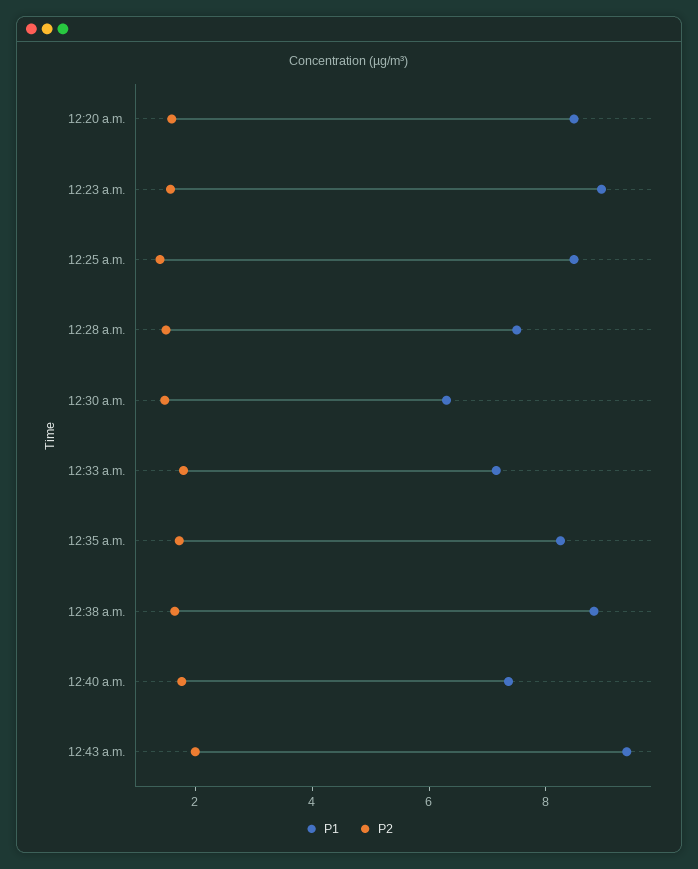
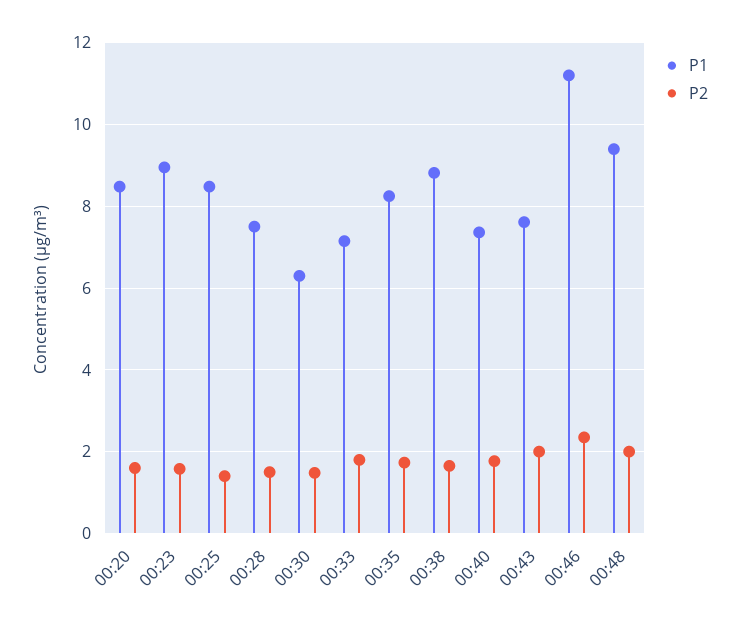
P1, 12:43 a.m.: 9.5 -> 7.6
P1, 00:46: none -> 11.2
P2, 00:46: none -> 2.4
P1, 00:48: none -> 9.4
P2, 00:48: none -> 2

